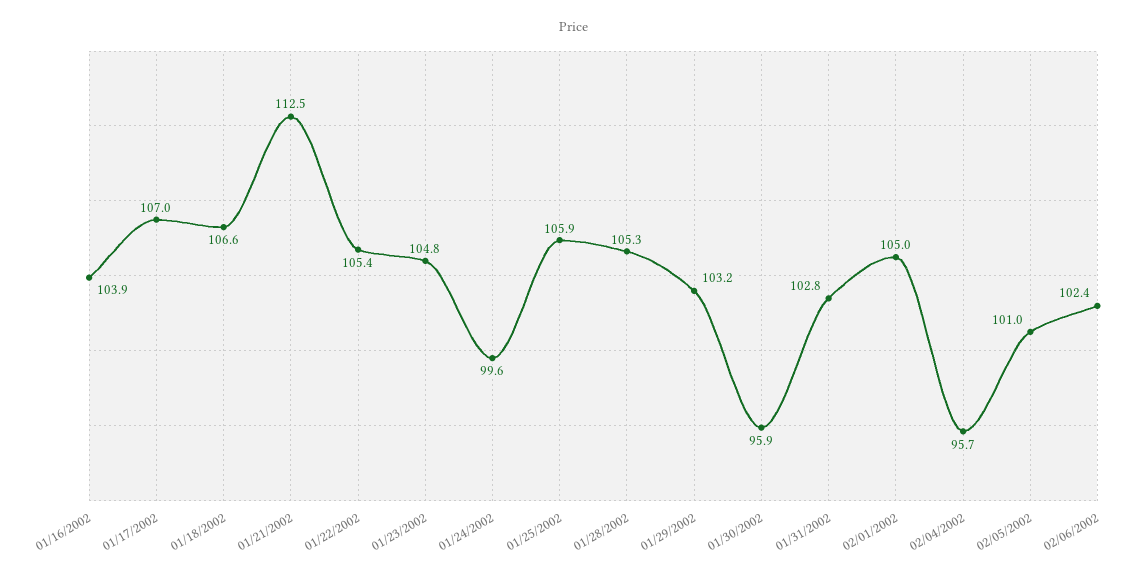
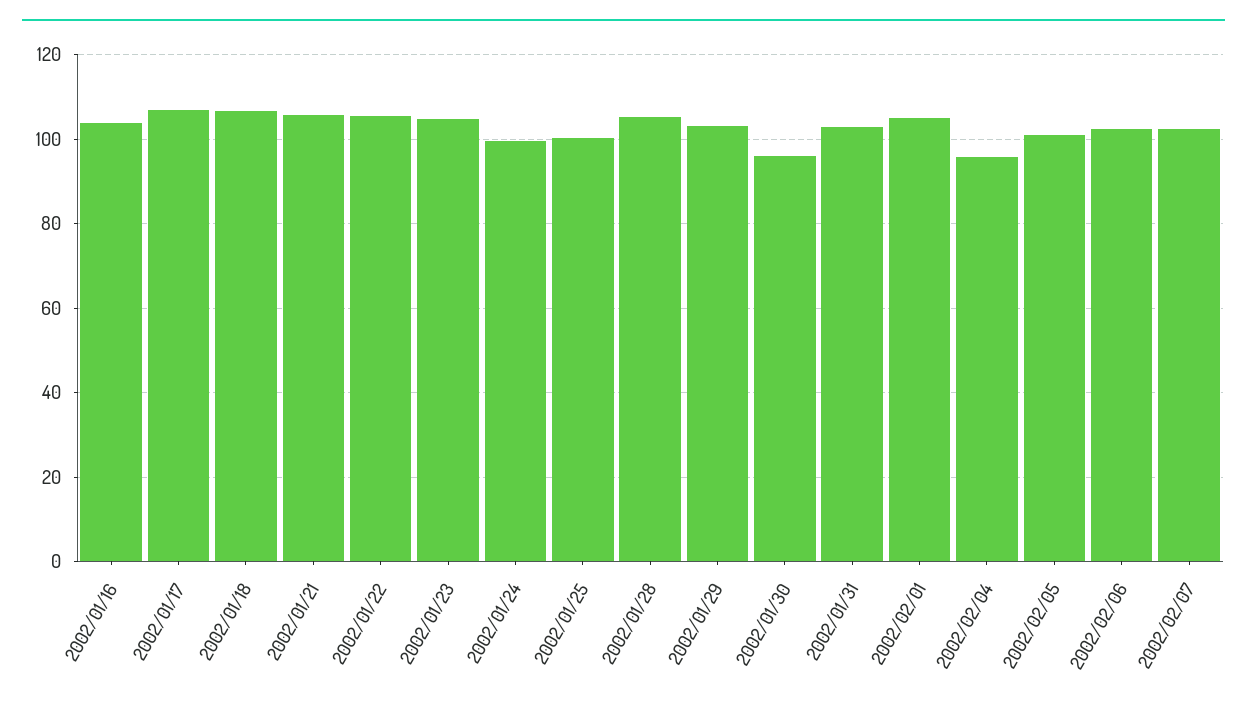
01/21/2002: 112.5 -> 106
01/25/2002: 105.9 -> 100
2002/02/07: none -> 102

